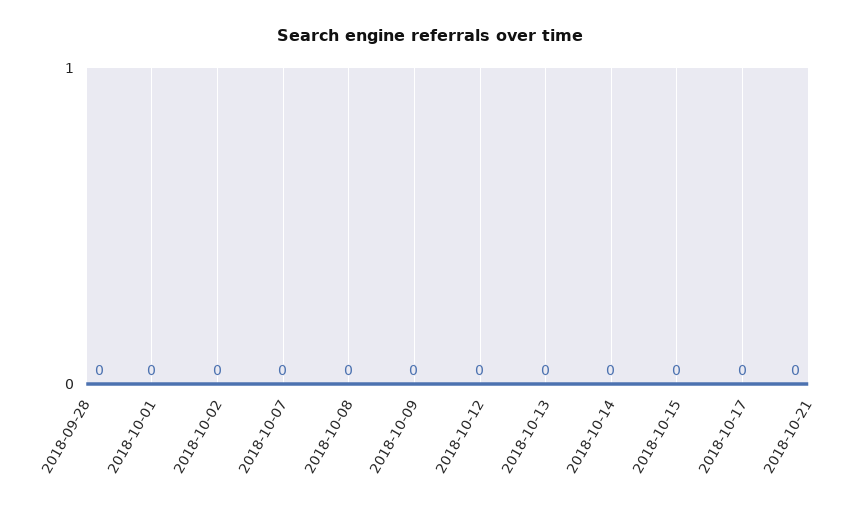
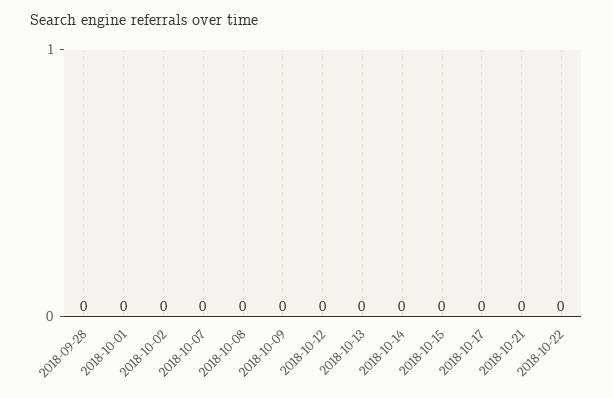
2018-10-22: none -> 0

